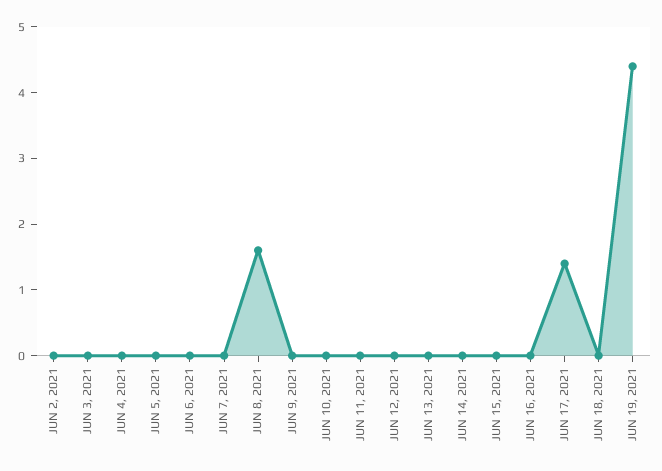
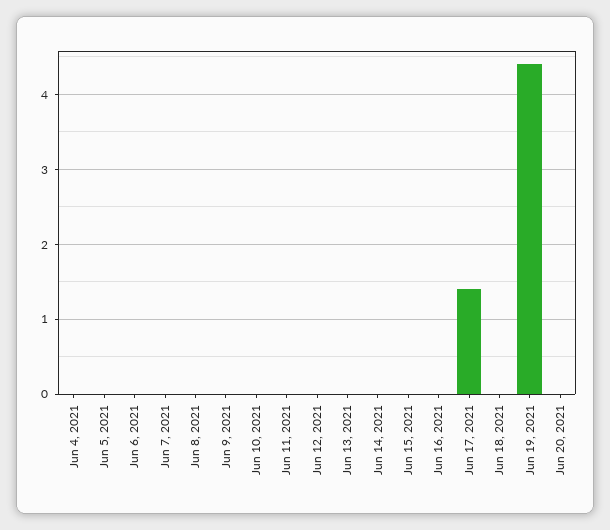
JUN 2, 2021: 0 -> none
JUN 3, 2021: 0 -> none
JUN 8, 2021: 1.5 -> 0
Jun 20, 2021: none -> 0

